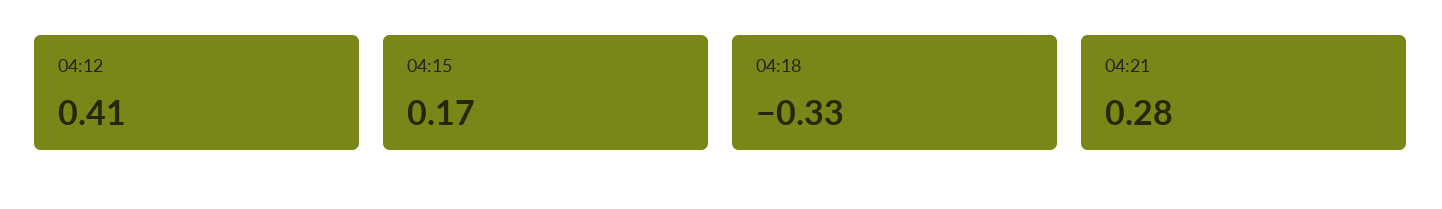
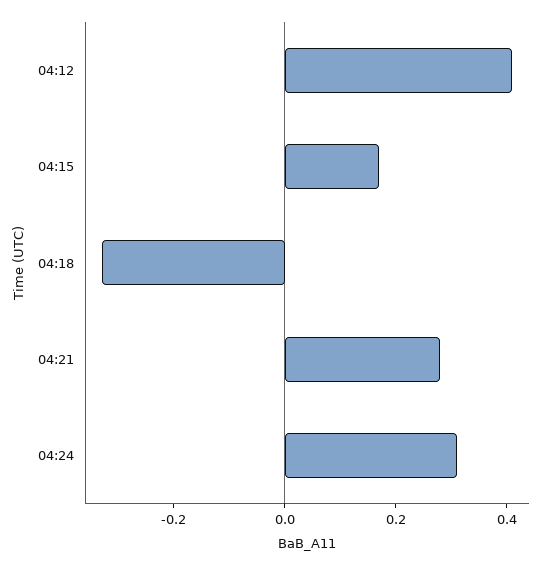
04:24: none -> 0.3

